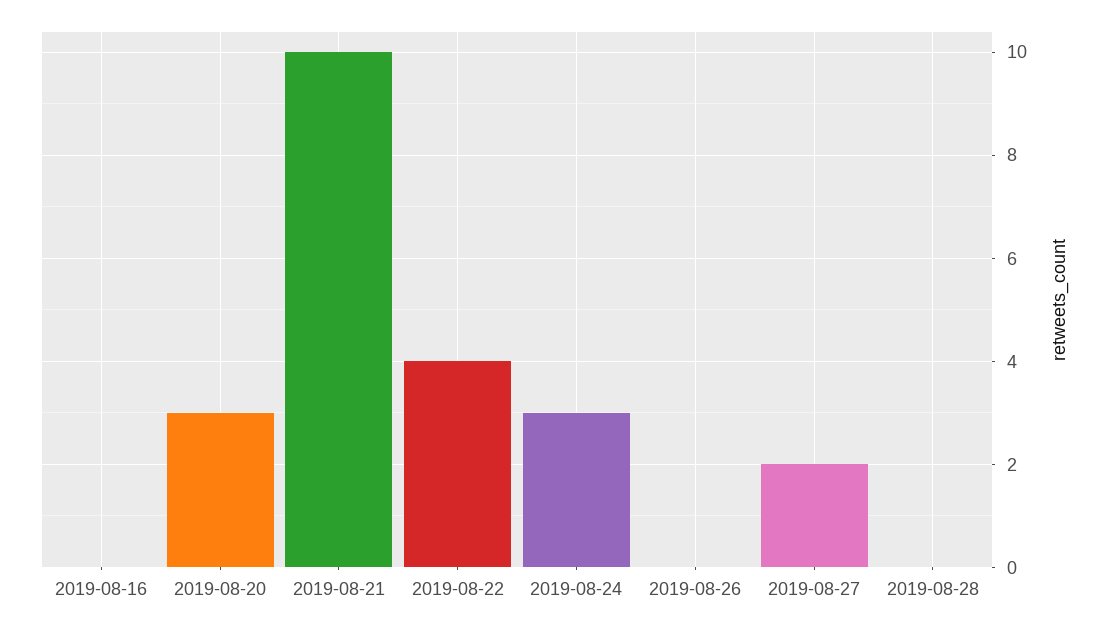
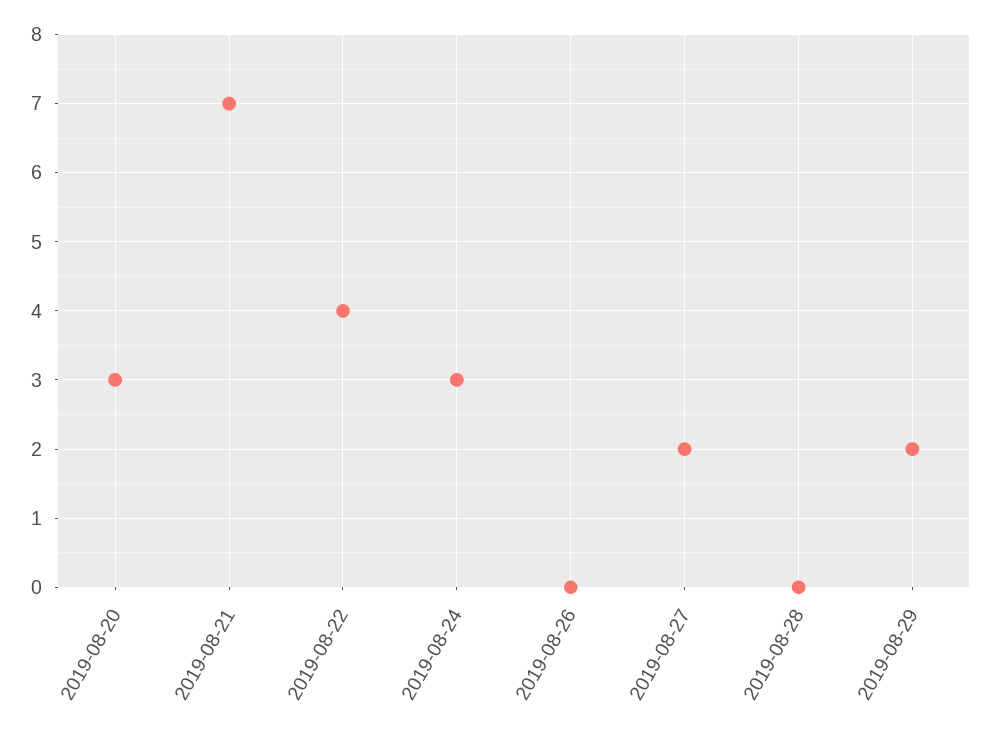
2019-08-16: 0 -> none
2019-08-21: 10 -> 7
2019-08-29: none -> 2

